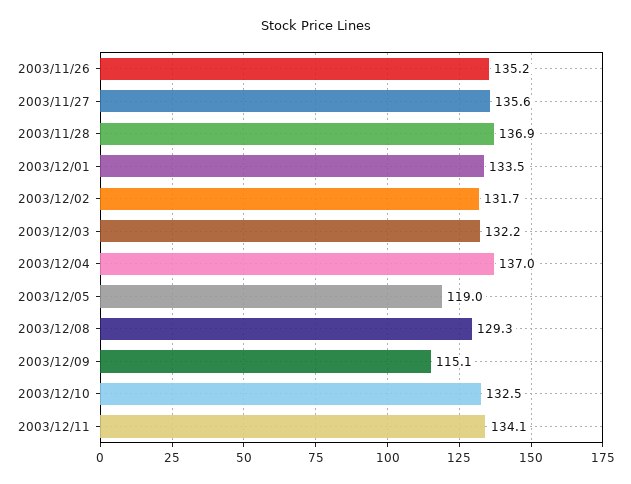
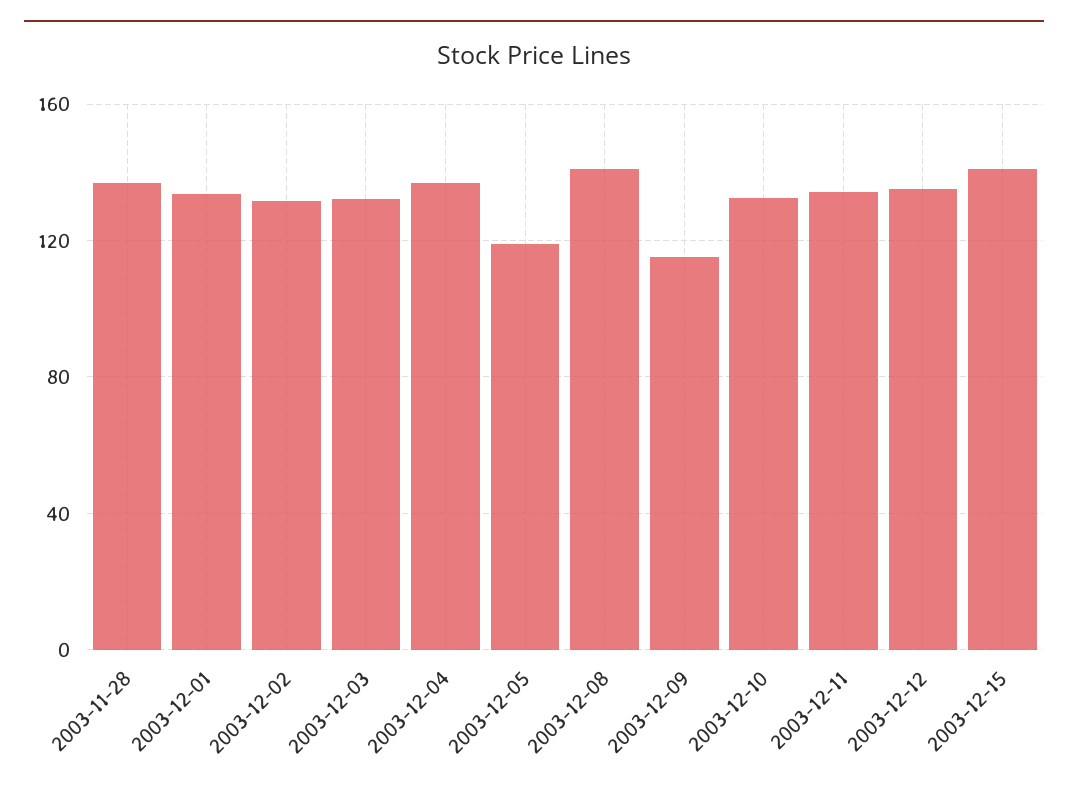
2003/11/26: 135.2 -> none
2003/11/27: 135.6 -> none
2003/12/08: 129.3 -> 140
2003-12-12: none -> 135
2003-12-15: none -> 140

